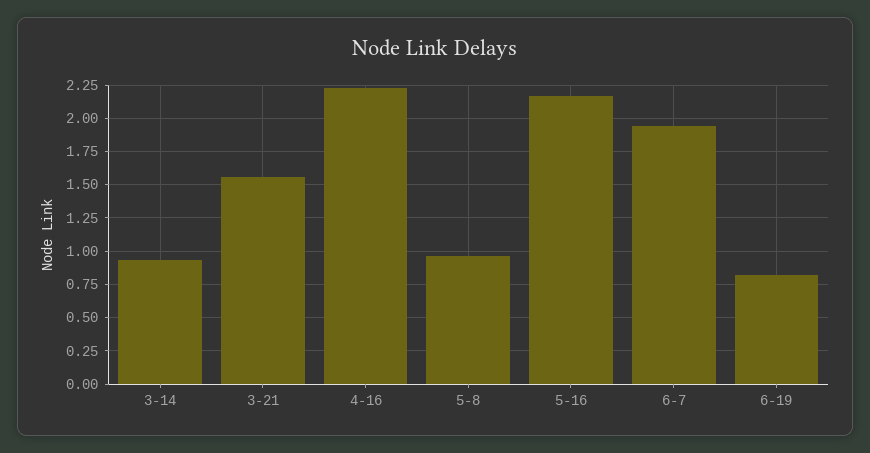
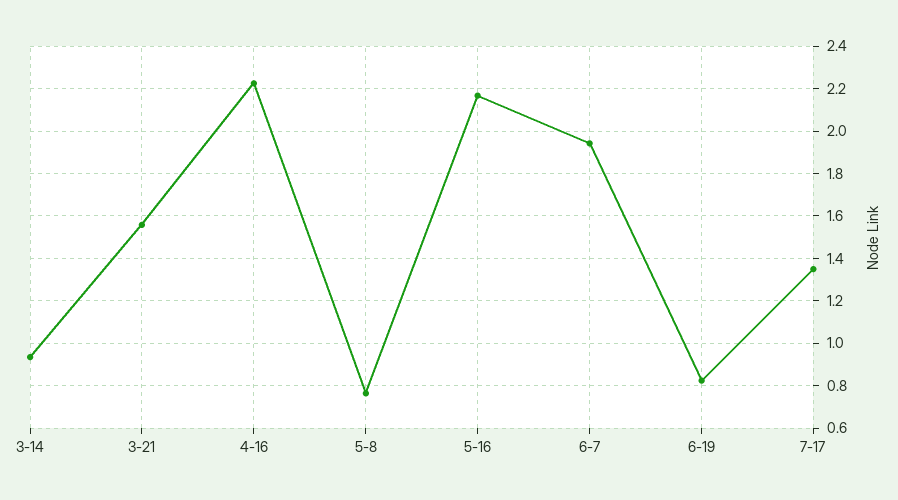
5-8: 0.95 -> 0.75
7-17: none -> 1.35

